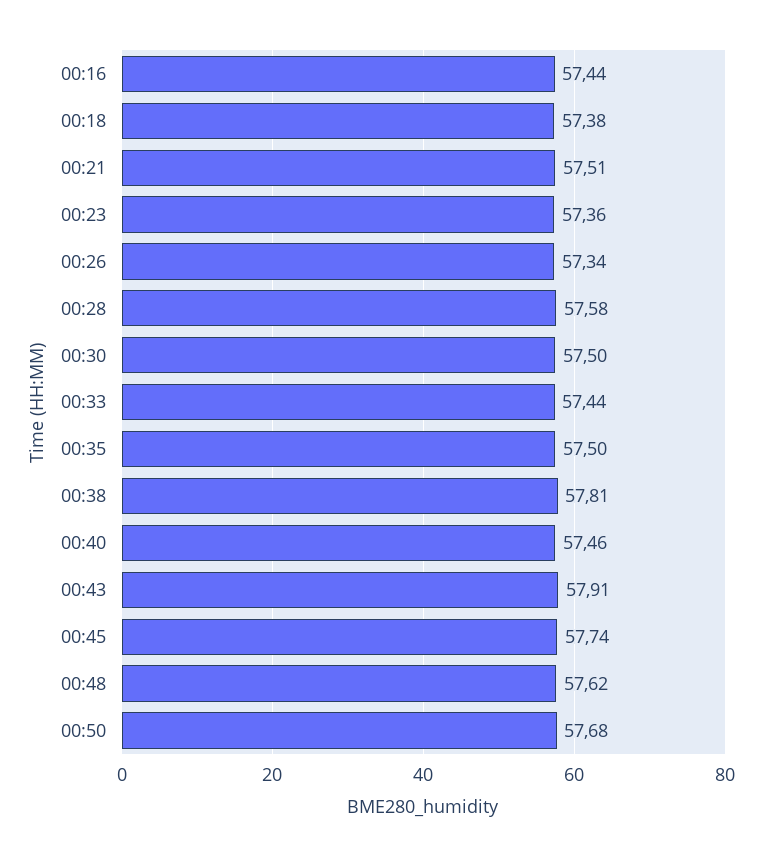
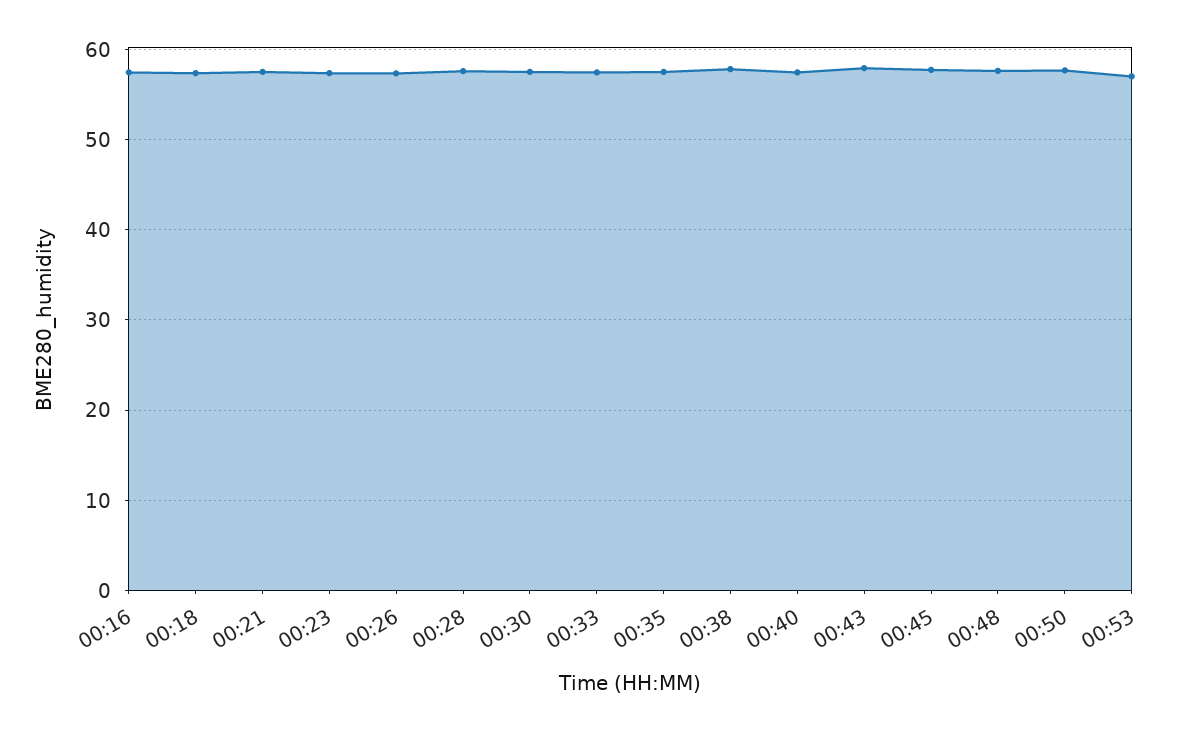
00:53: none -> 57

